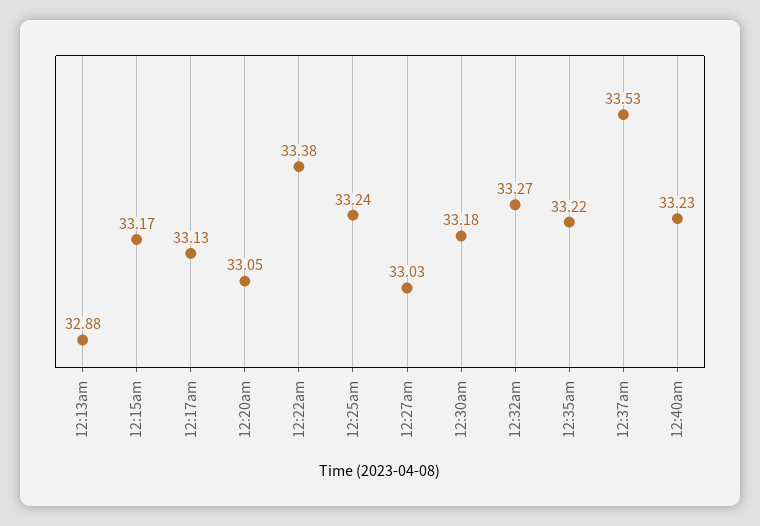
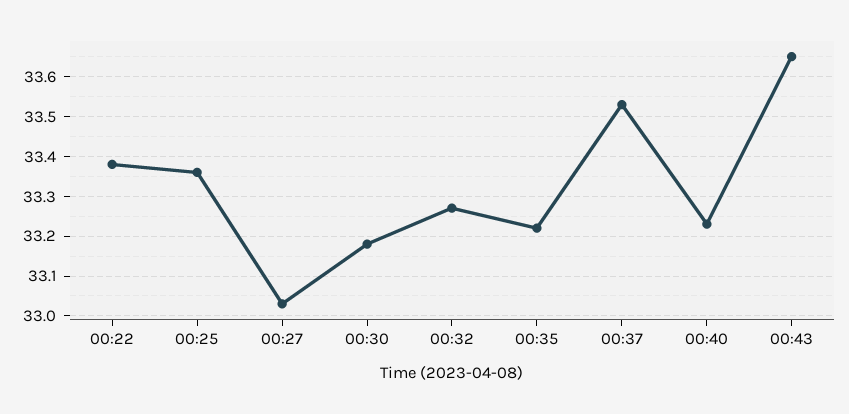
12:13am: 32.88 -> none
12:15am: 33.17 -> none
12:17am: 33.13 -> none
12:20am: 33.05 -> none
12:25am: 33.24 -> 33.35
00:43: none -> 33.65

